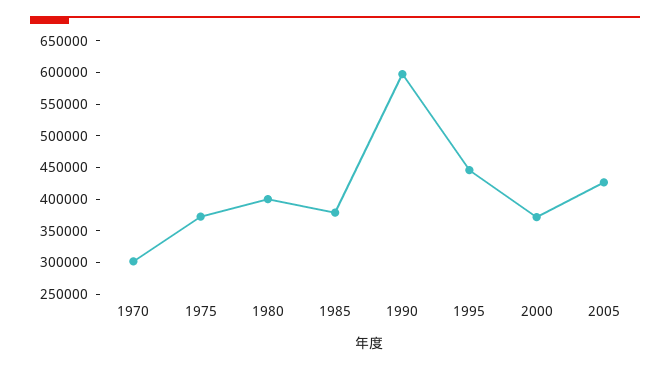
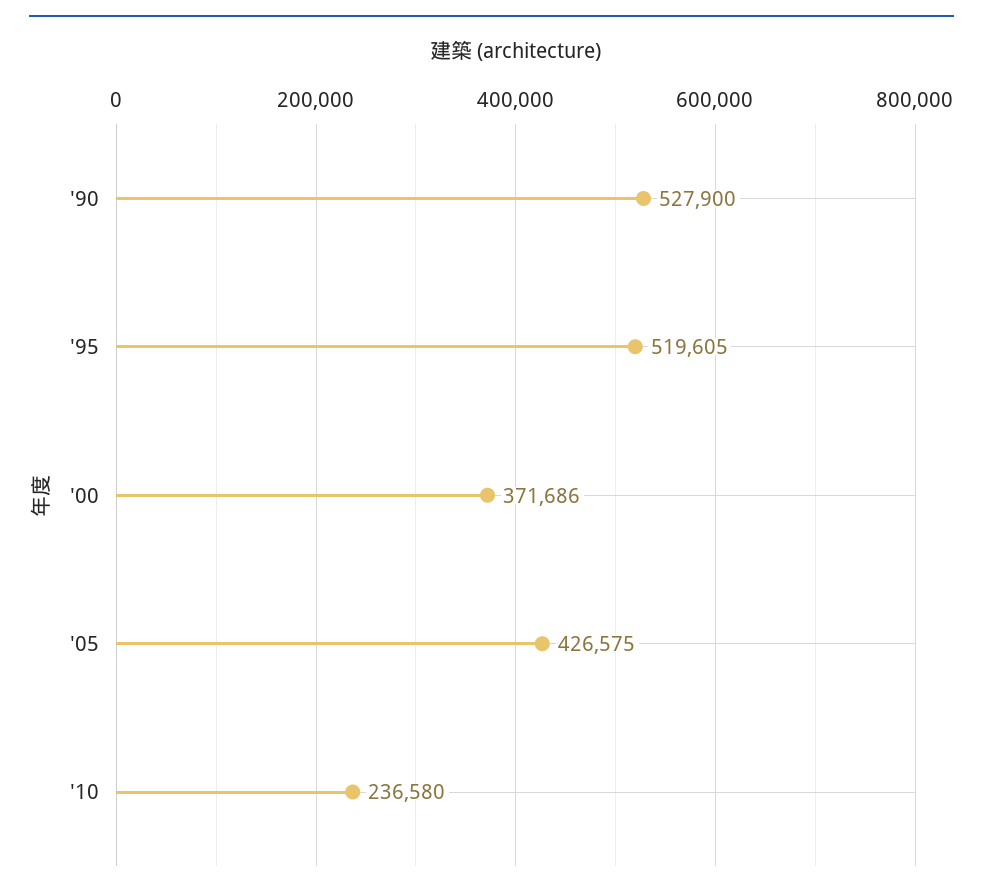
1970: 300000 -> none
1975: 375000 -> none
1980: 400000 -> none
1985: 375000 -> none
1990: 600000 -> 527900
1995: 450000 -> 519605
'10: none -> 236580

